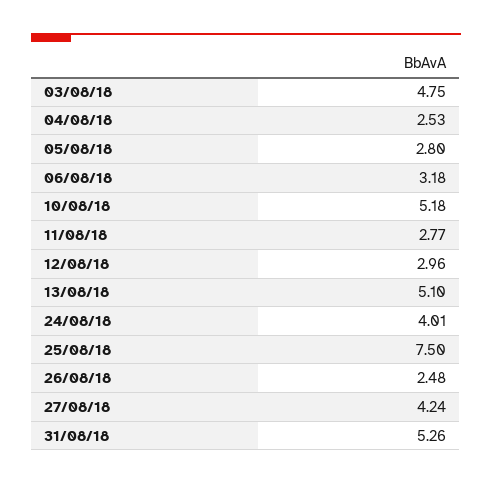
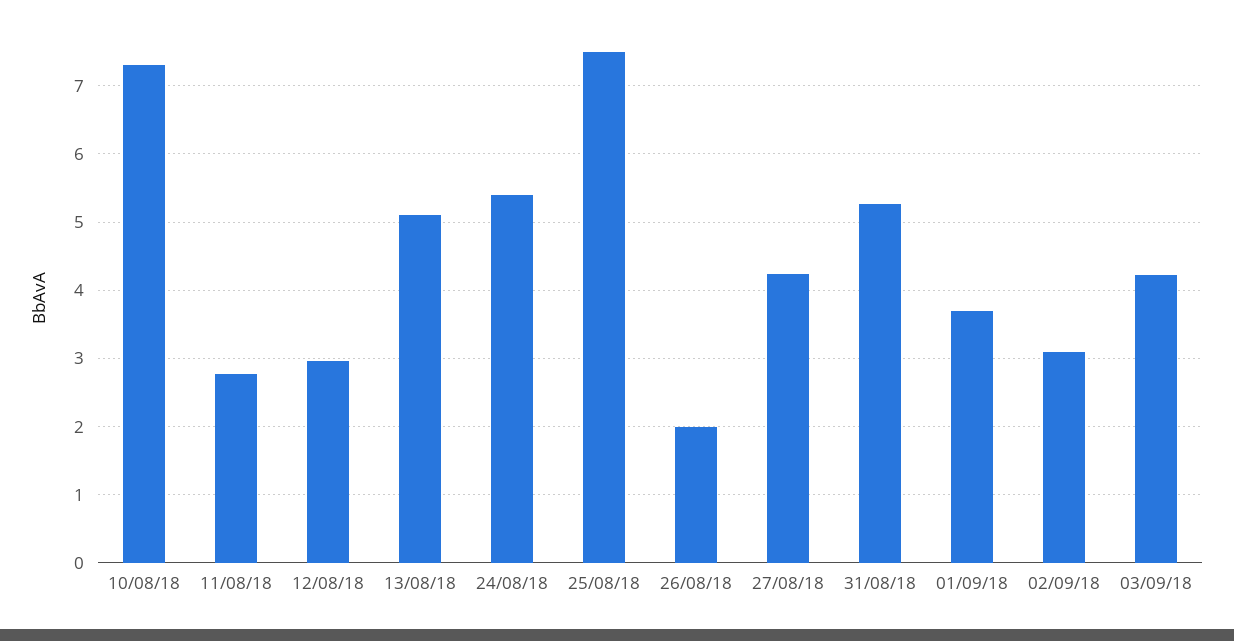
03/08/18: 4.75 -> none
04/08/18: 2.53 -> none
05/08/18: 2.8 -> none
06/08/18: 3.18 -> none
10/08/18: 5.18 -> 7.3
24/08/18: 4.01 -> 5.4
26/08/18: 2.48 -> 2
01/09/18: none -> 3.7
02/09/18: none -> 3.1
03/09/18: none -> 4.2

